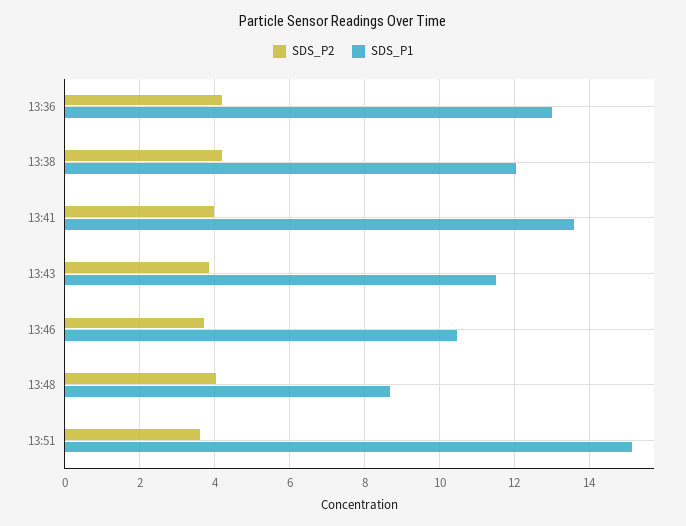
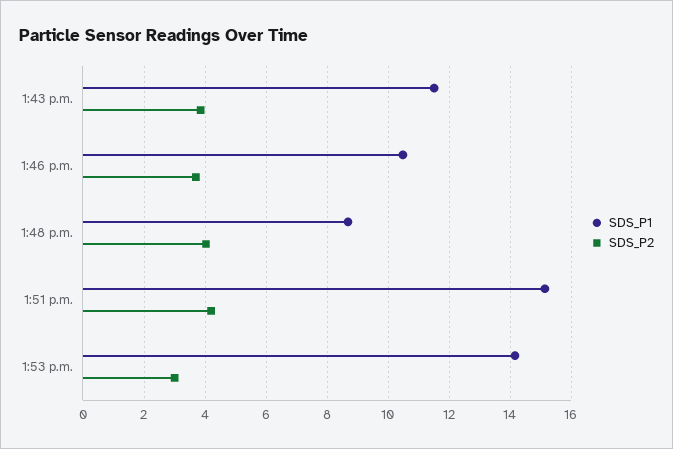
SDS_P2, 13:36: 4.2 -> none
SDS_P1, 13:36: 13 -> none
SDS_P2, 13:38: 4.2 -> none
SDS_P1, 13:38: 12 -> none
SDS_P2, 13:41: 4 -> none
SDS_P1, 13:41: 13.6 -> none
SDS_P2, 13:51: 3.6 -> 4.2
SDS_P1, 1:53 p.m.: none -> 14.2
SDS_P2, 1:53 p.m.: none -> 3

